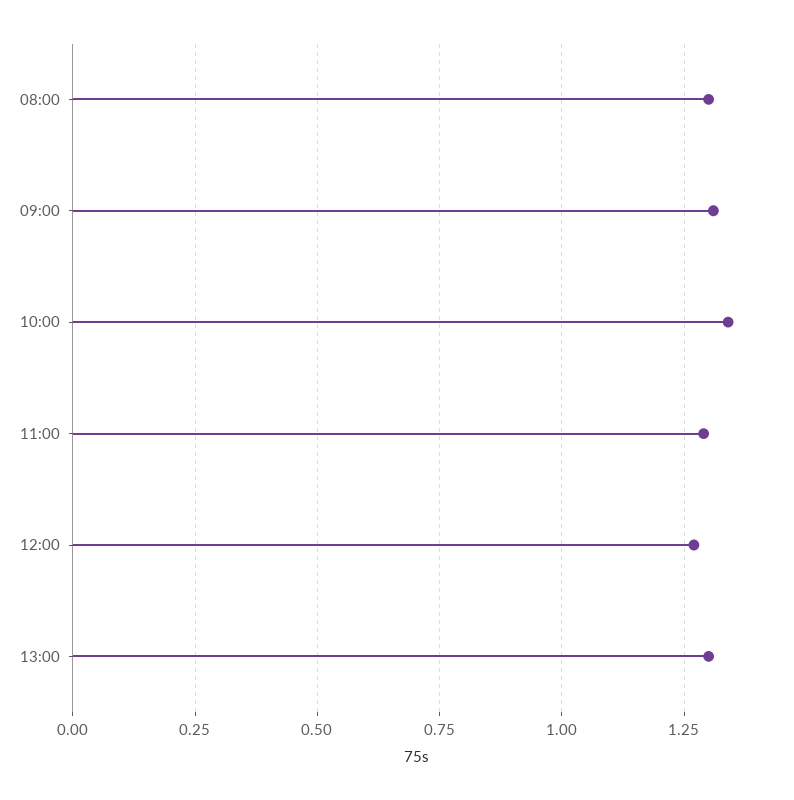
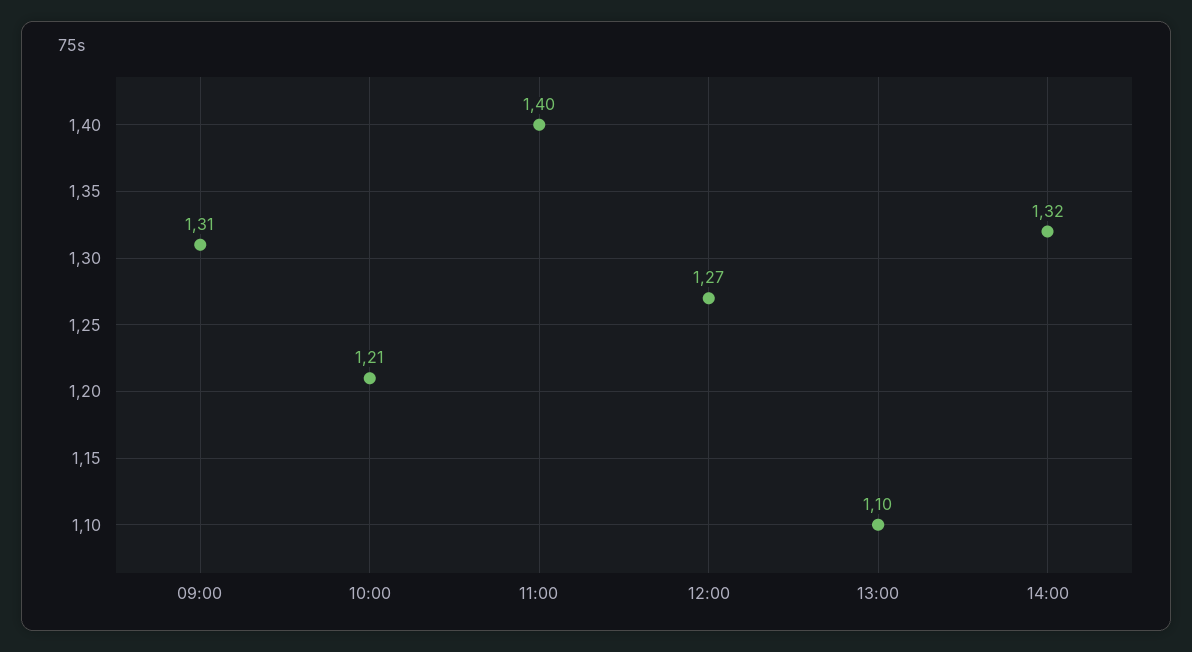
08:00: 1.3 -> none
10:00: 1.35 -> 1.21
11:00: 1.3 -> 1.4
13:00: 1.3 -> 1.1
14:00: none -> 1.32

